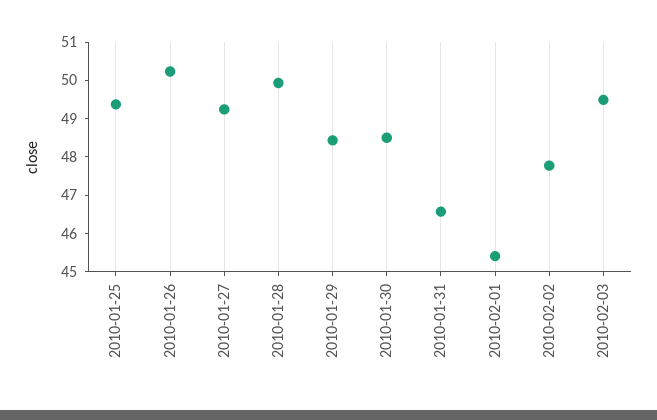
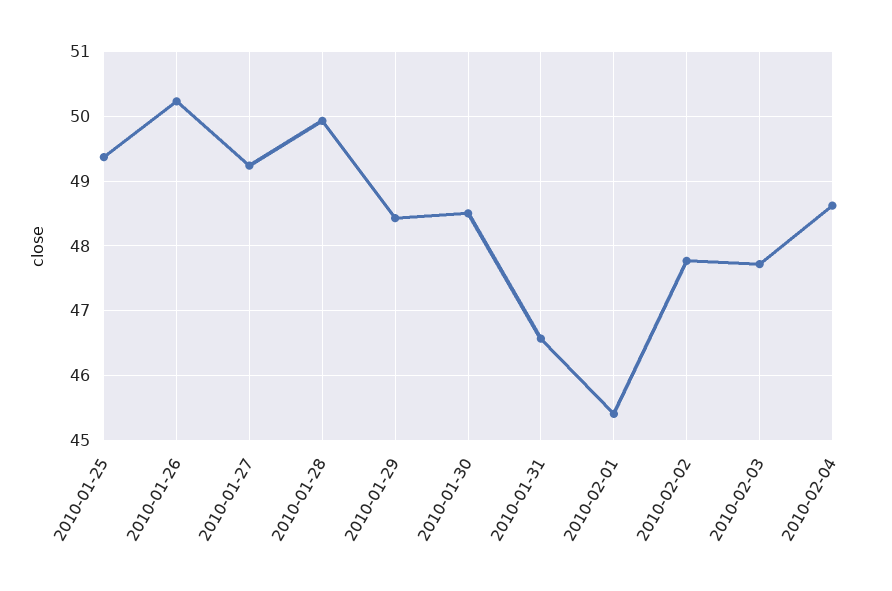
2010-02-03: 49.5 -> 47.7
2010-02-04: none -> 48.6

